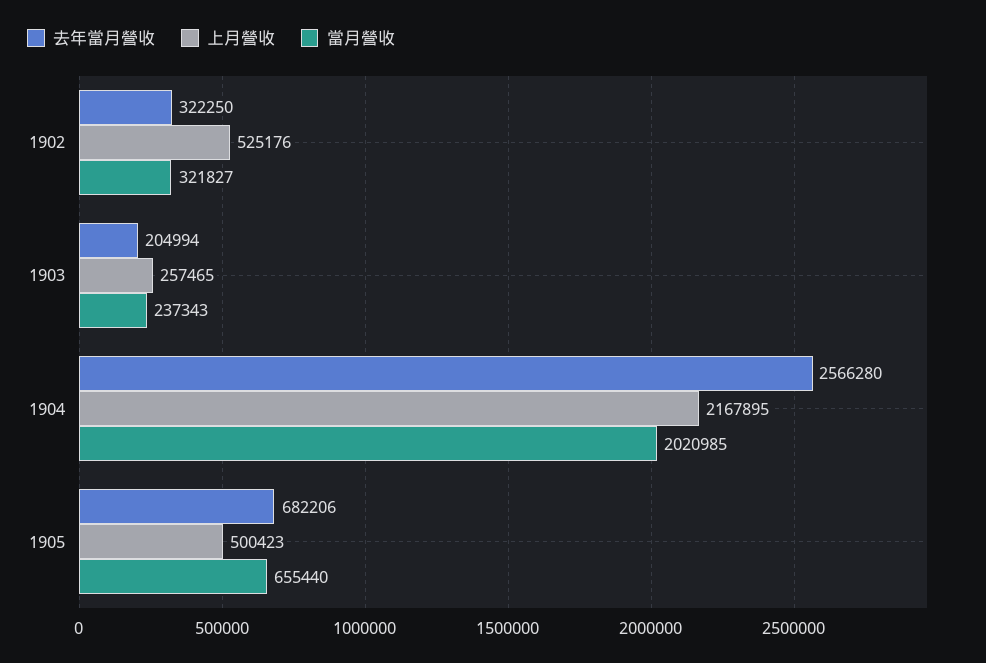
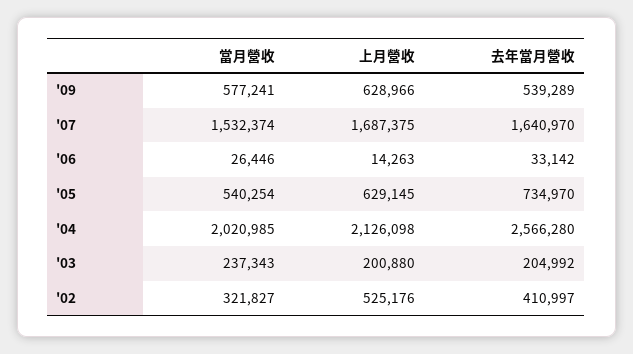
去年當月營收, 1902: 322250 -> 410997
去年當月營收, 1903: 204994 -> 204992
上月營收, 1903: 257465 -> 200880
上月營收, 1904: 2167895 -> 2126098
去年當月營收, 1905: 682206 -> 734970
上月營收, 1905: 500423 -> 629145
當月營收, 1905: 655440 -> 540254
當月營收, '09: none -> 577241
上月營收, '09: none -> 628966
去年當月營收, '09: none -> 539289
當月營收, '07: none -> 1532374
上月營收, '07: none -> 1687375
去年當月營收, '07: none -> 1640970
當月營收, '06: none -> 26446
上月營收, '06: none -> 14263
去年當月營收, '06: none -> 33142

